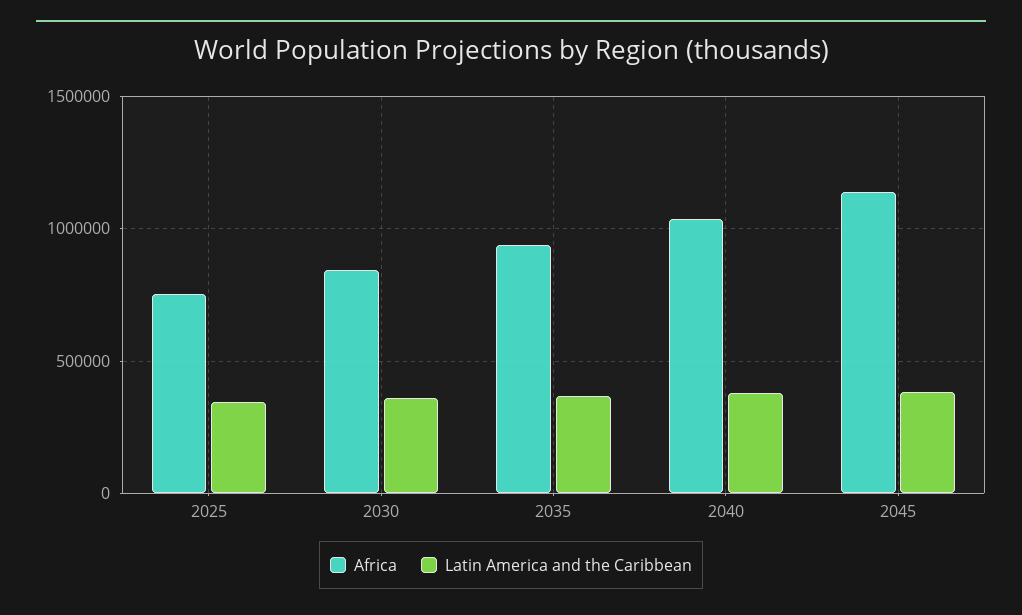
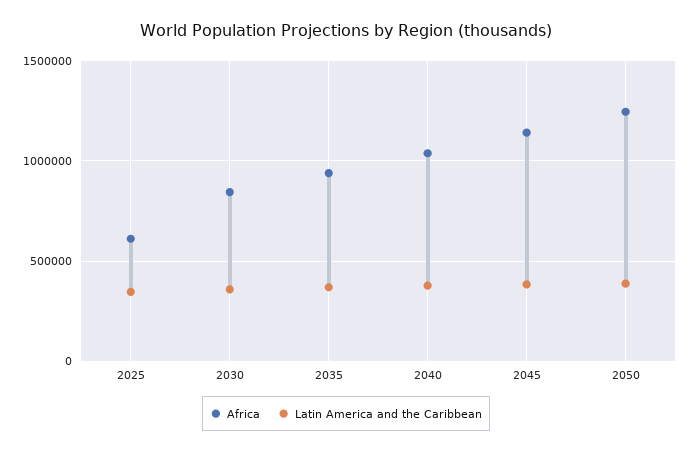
Africa, 2025: 750000 -> 600000
Africa, 2050: none -> 1250000
Latin America and the Caribbean, 2050: none -> 400000

